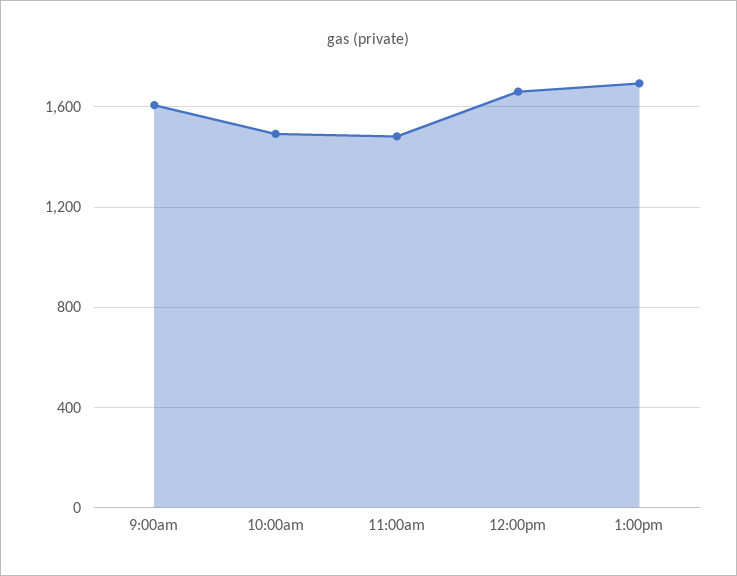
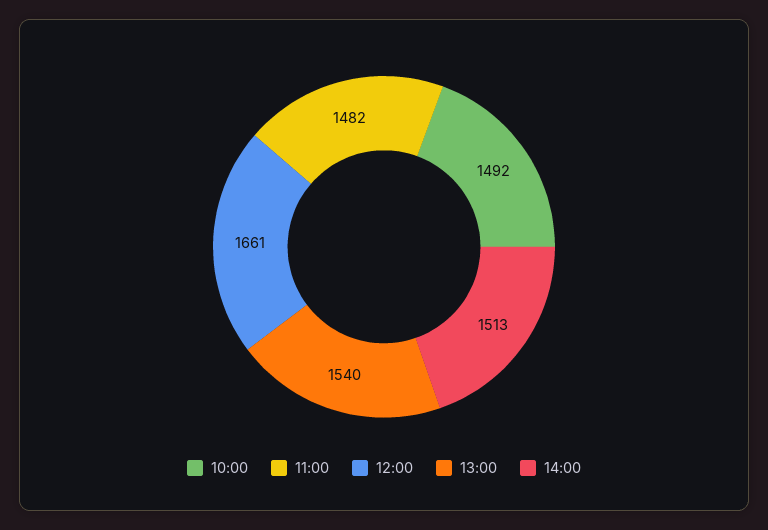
9:00am: 1600 -> none
1:00pm: 1700 -> 1540
14:00: none -> 1513

